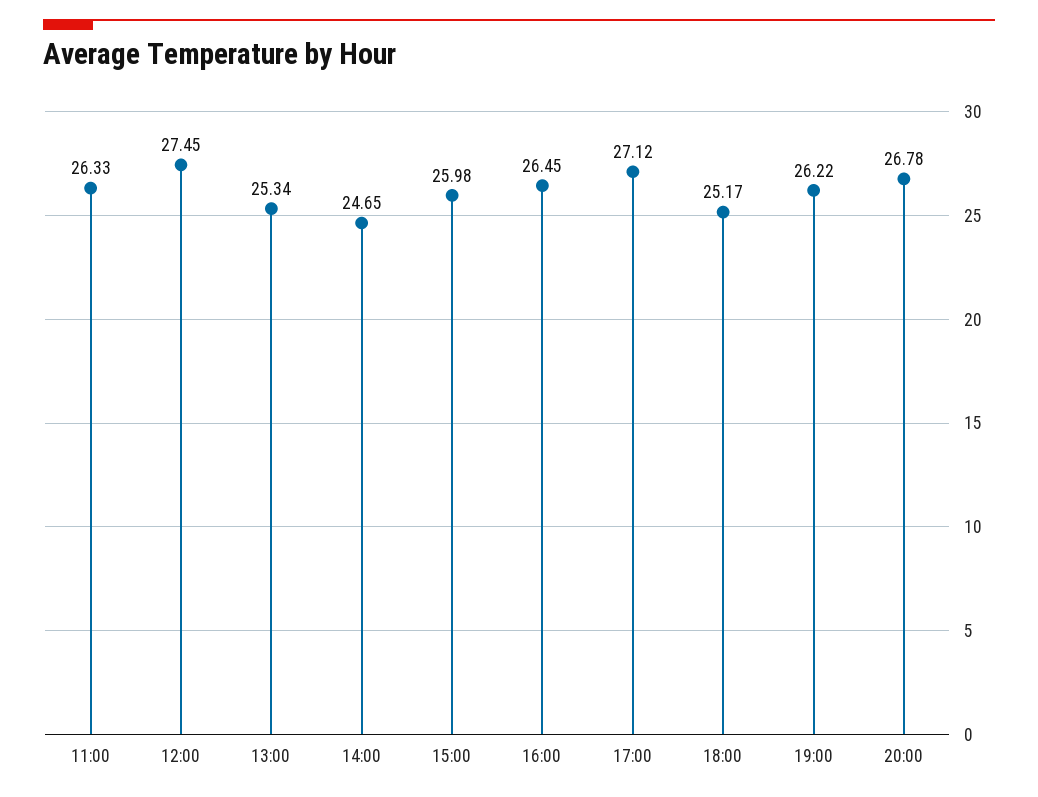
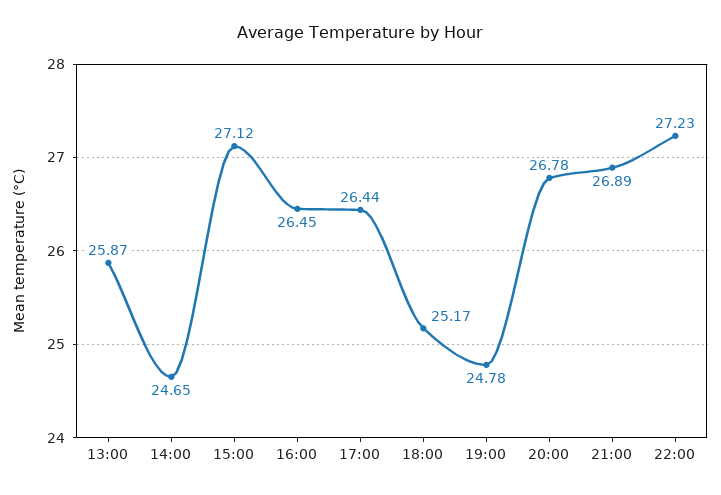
11:00: 26.33 -> none
12:00: 27.45 -> none
13:00: 25.34 -> 25.87
15:00: 25.98 -> 27.12
17:00: 27.12 -> 26.44
19:00: 26.22 -> 24.78
21:00: none -> 26.89
22:00: none -> 27.23

